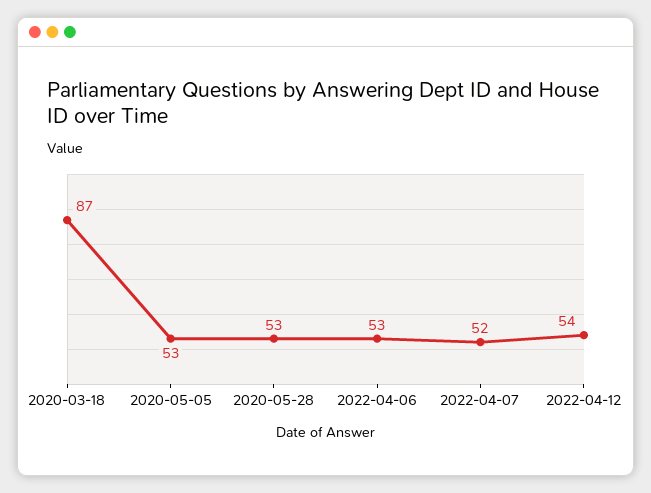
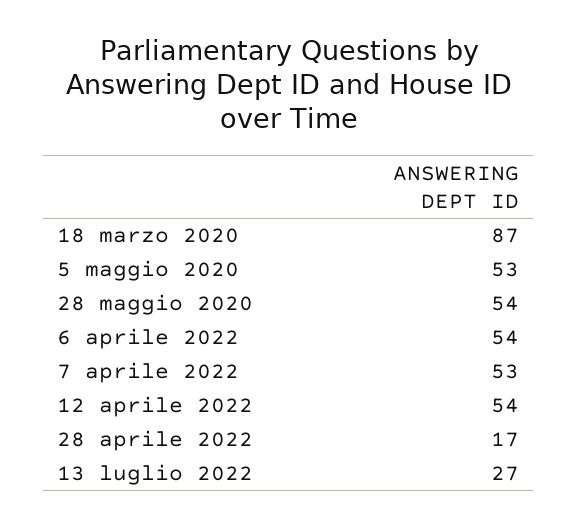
2020-05-28: 53 -> 54
2022-04-06: 53 -> 54
2022-04-07: 52 -> 53
28 aprile 2022: none -> 17
13 luglio 2022: none -> 27

